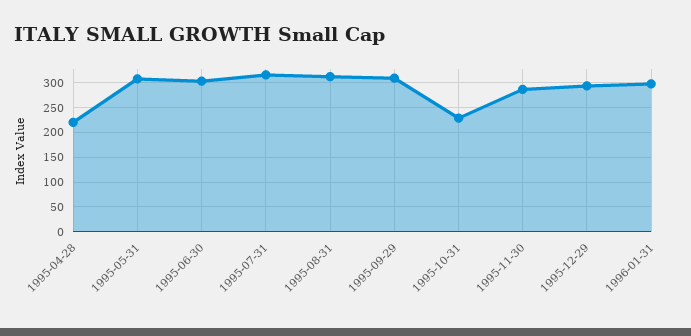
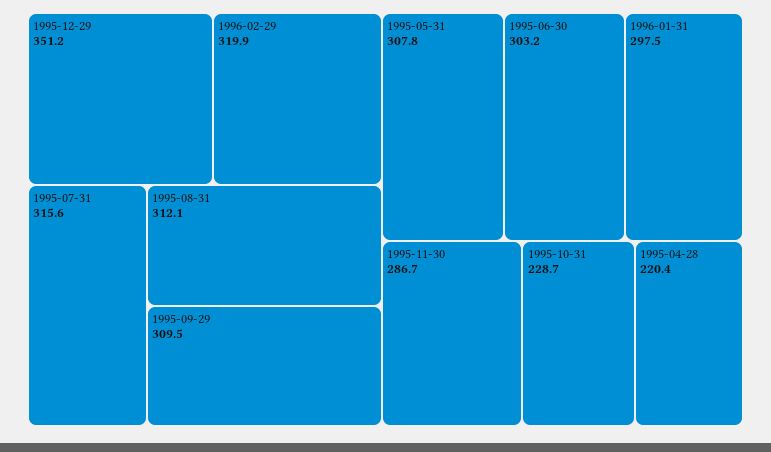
1995-12-29: 300 -> 351.2
1996-02-29: none -> 319.9

